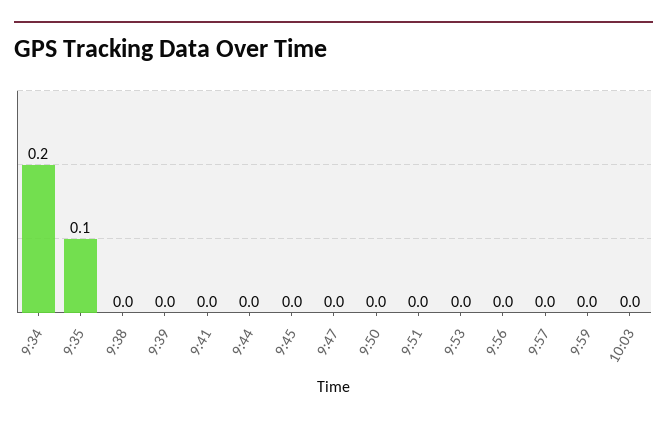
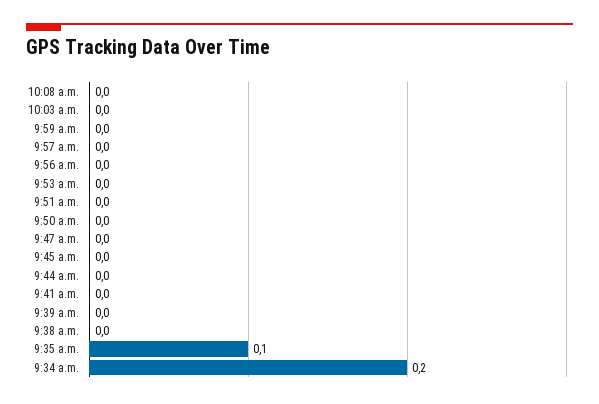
10:08 a.m.: none -> 0

